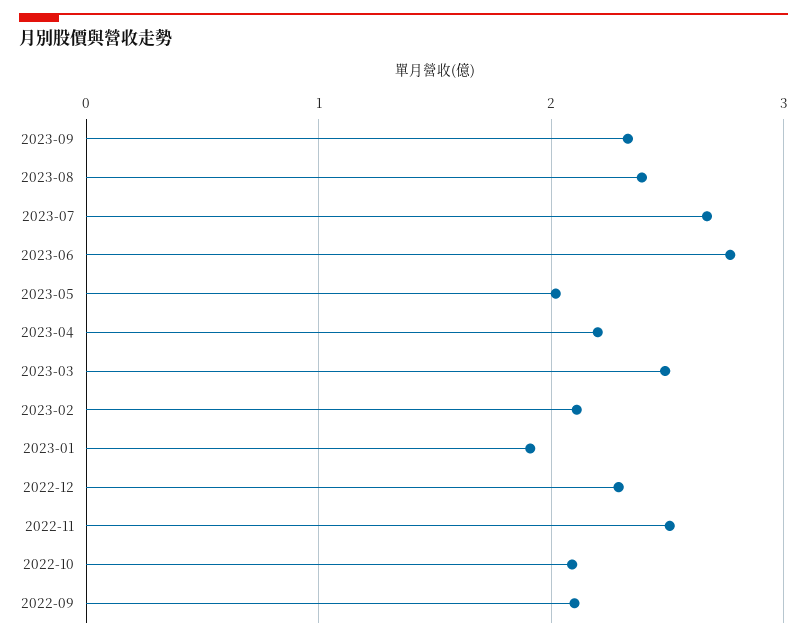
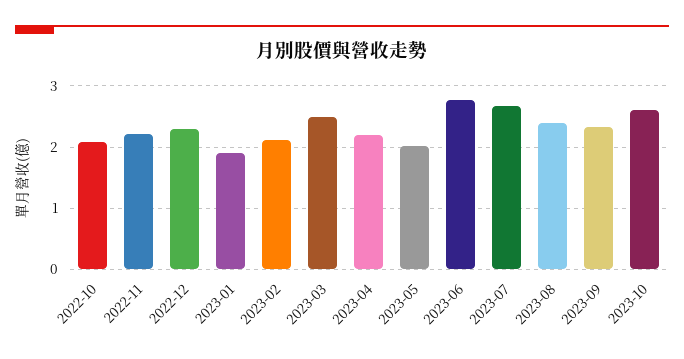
2022-11: 2.5 -> 2.2
2022-09: 2.1 -> none
2023-10: none -> 2.6

